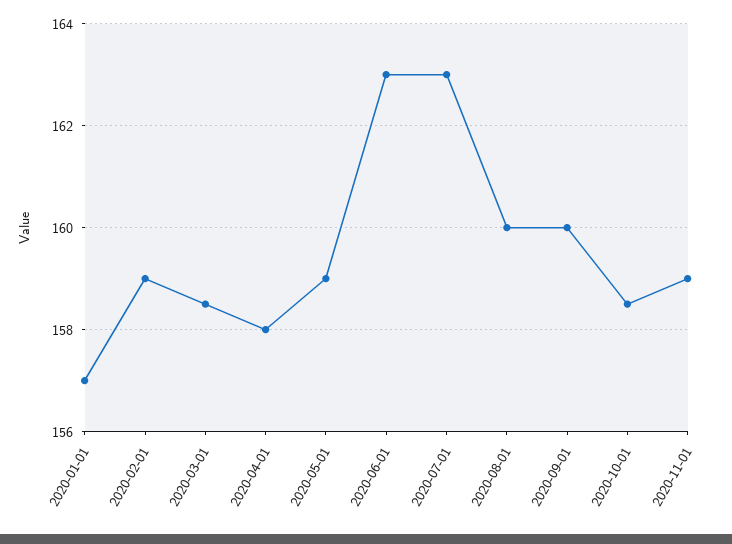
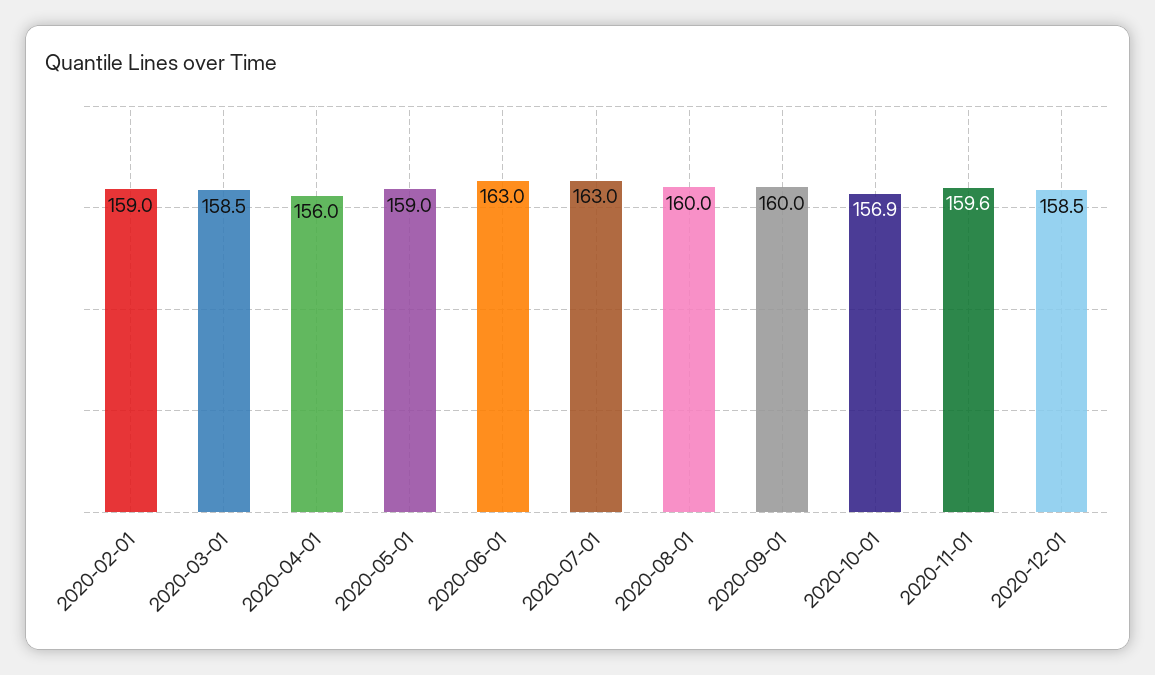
2020-01-01: 157 -> none
2020-04-01: 158 -> 156
2020-10-01: 158.5 -> 156.9
2020-11-01: 159 -> 159.6
2020-12-01: none -> 158.5

